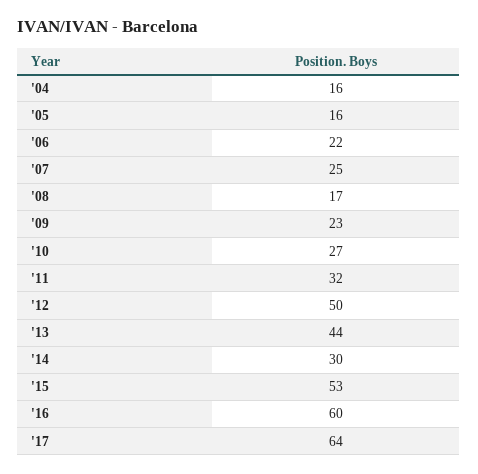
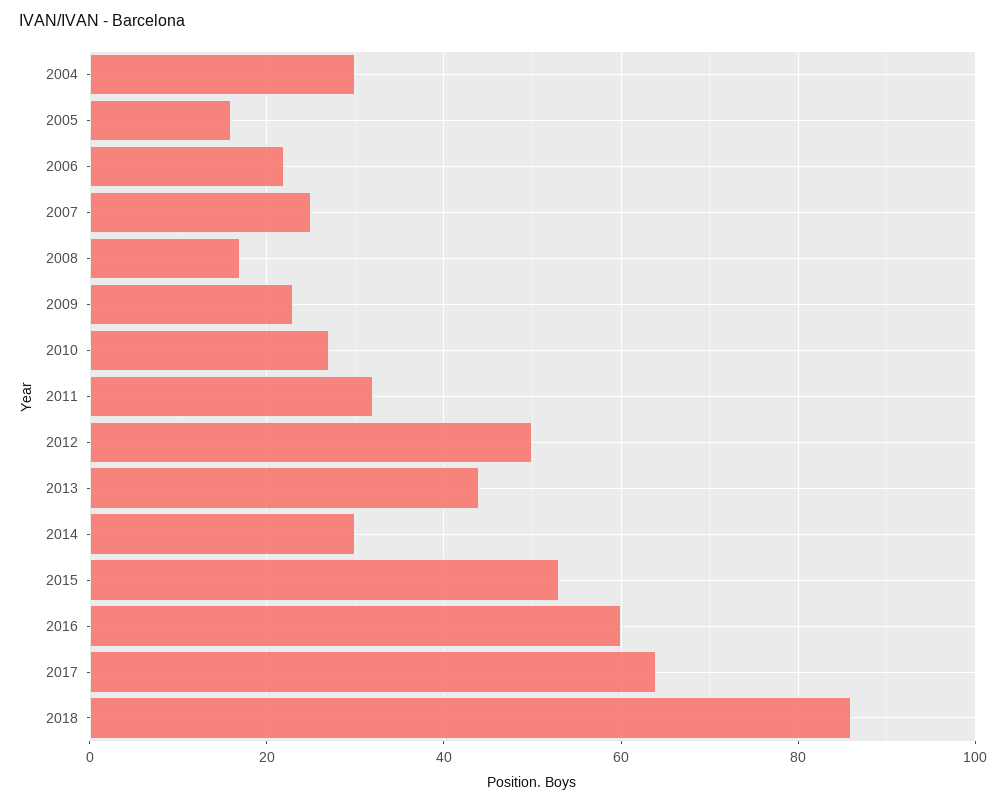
'04: 16 -> 30
2018: none -> 85

